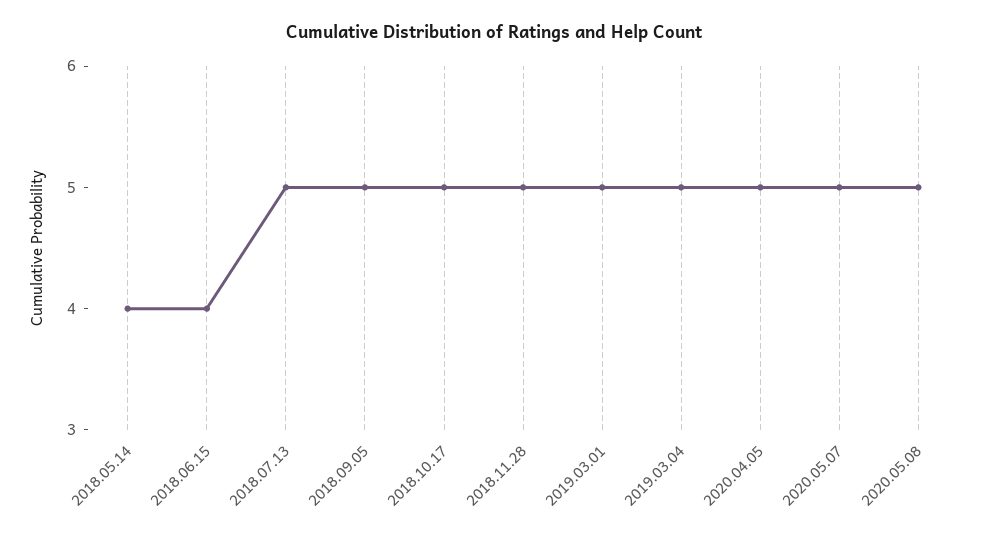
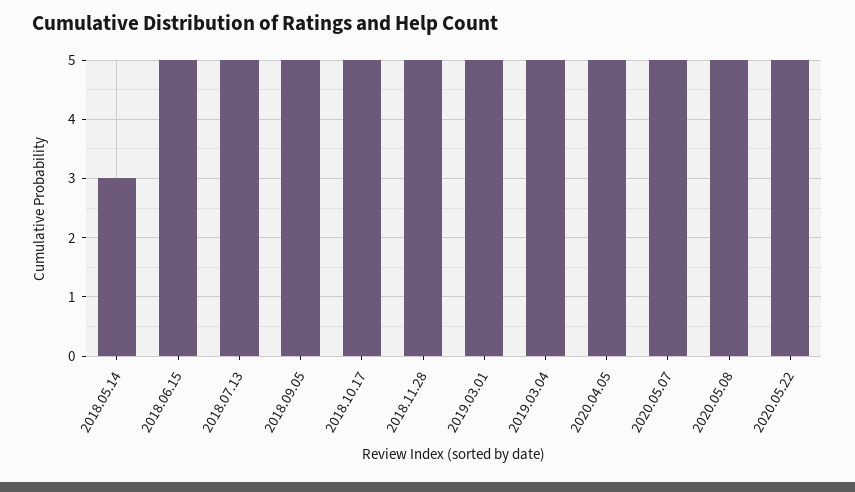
2018.05.14: 4 -> 3
2018.06.15: 4 -> 5
2020.05.22: none -> 5

